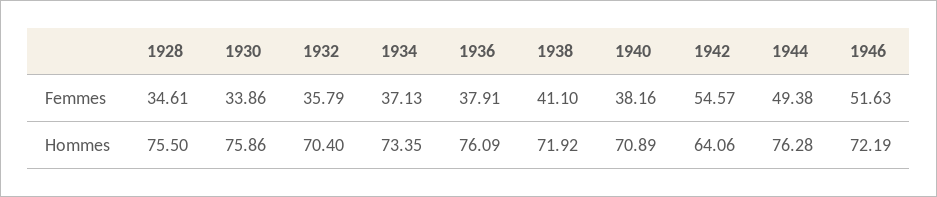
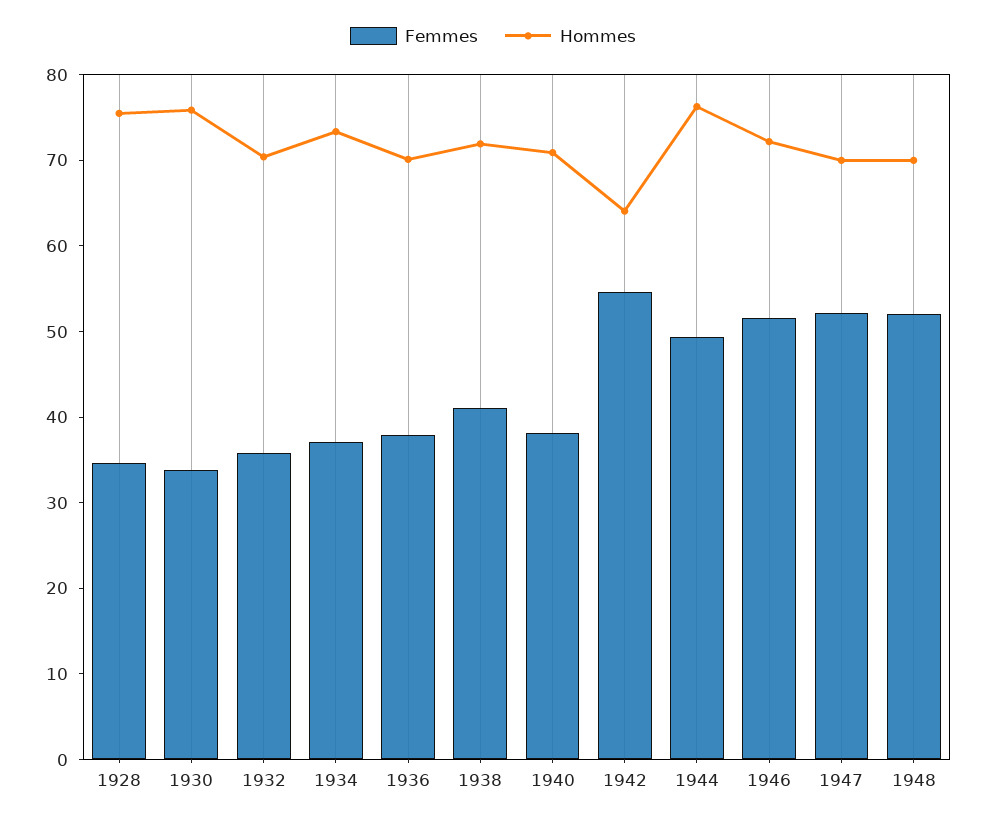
Hommes, 1936: 76.09 -> 70
Femmes, 1947: none -> 52
Hommes, 1947: none -> 70
Femmes, 1948: none -> 52
Hommes, 1948: none -> 70

